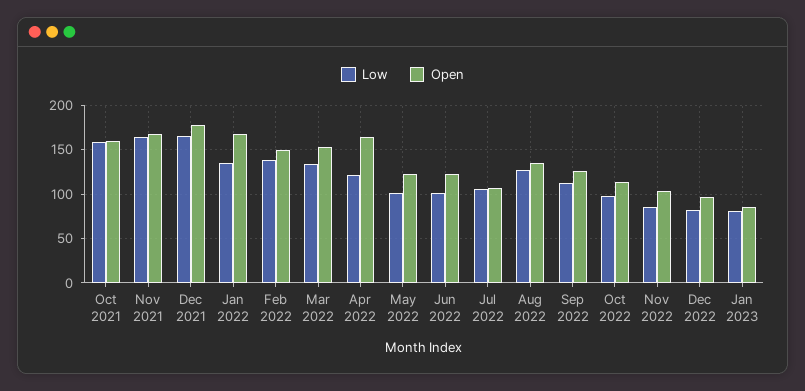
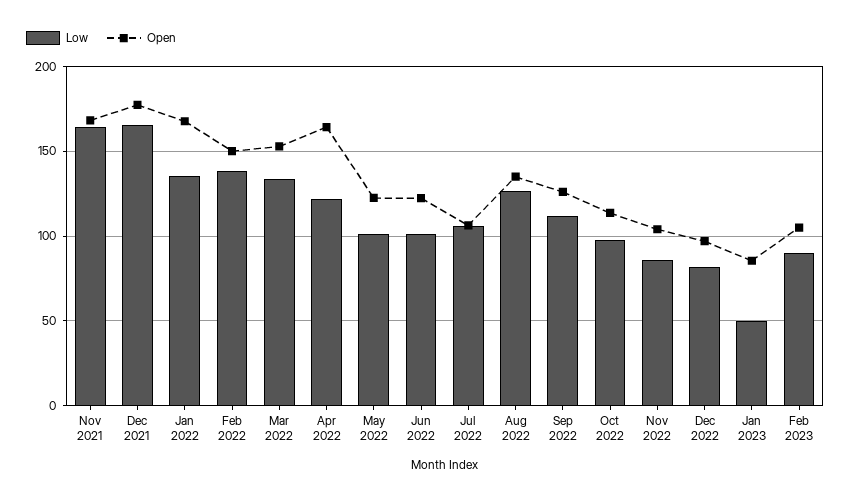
Low, Oct 2021: 160 -> none
Open, Oct 2021: 160 -> none
Low, Jan 2023: 80 -> 50
Low, Feb 2023: none -> 90
Open, Feb 2023: none -> 105

